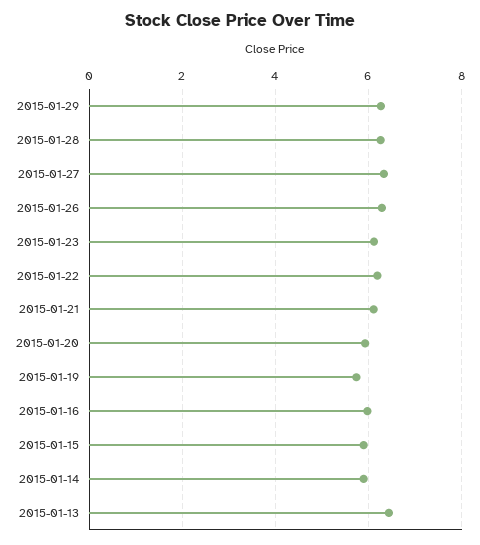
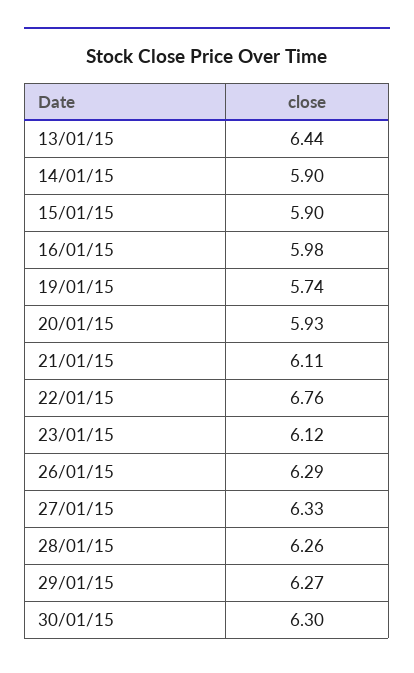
2015-01-22: 6.2 -> 6.76
30/01/15: none -> 6.3

